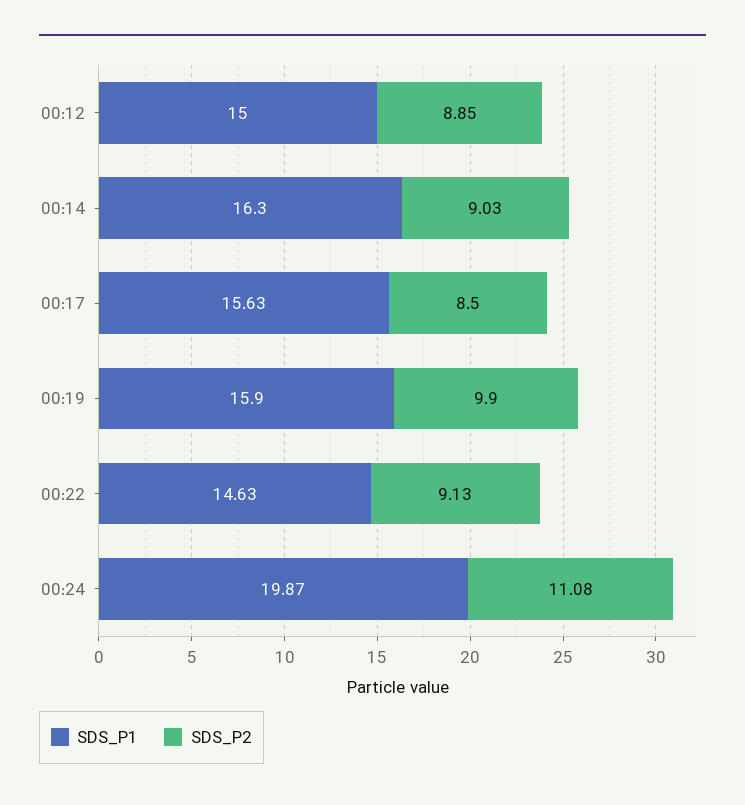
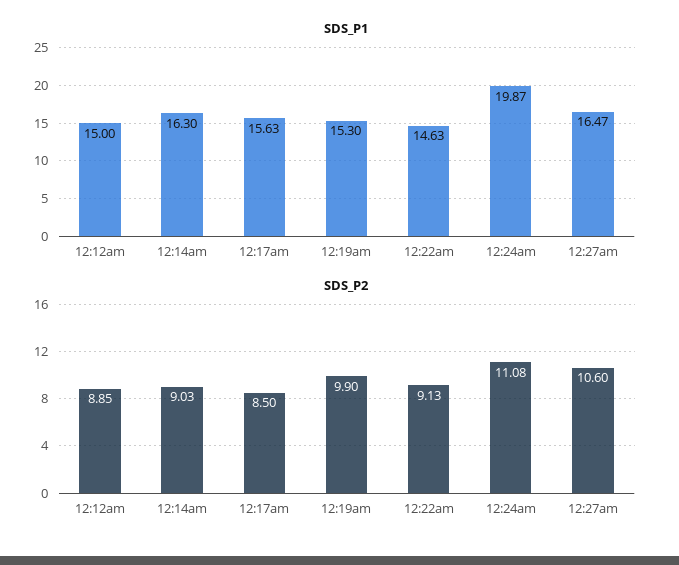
SDS_P1, 00:19: 15.9 -> 15.3
SDS_P1, 12:27am: none -> 16.47
SDS_P2, 12:27am: none -> 10.6

